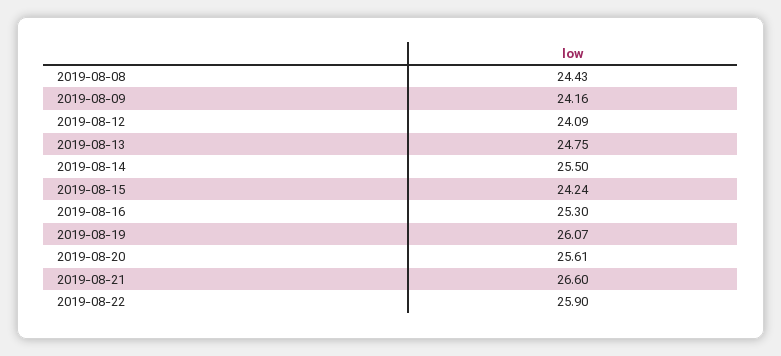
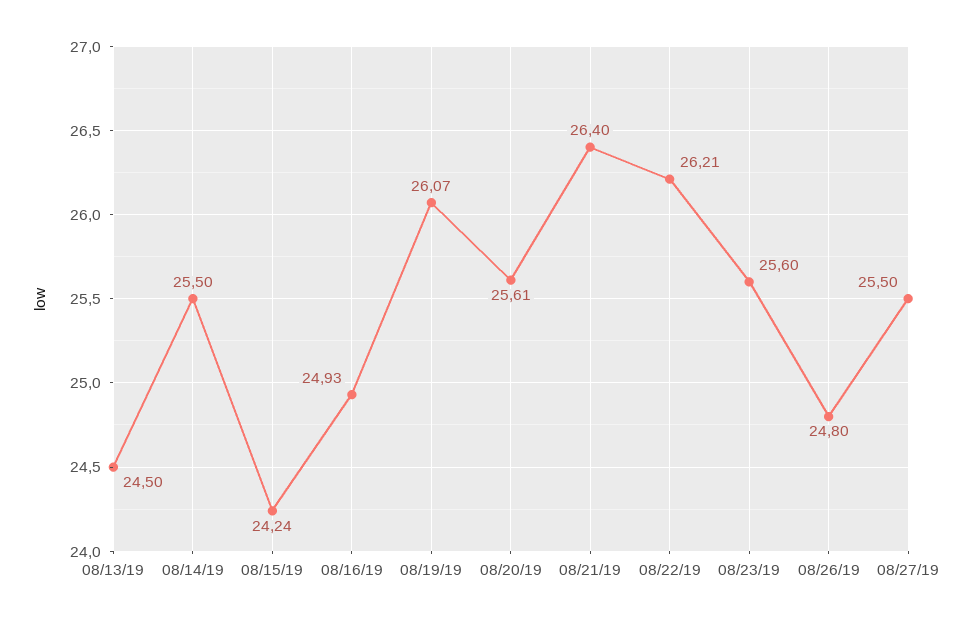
2019-08-08: 24.43 -> none
2019-08-09: 24.16 -> none
2019-08-12: 24.09 -> none
2019-08-13: 24.75 -> 24.5
2019-08-16: 25.3 -> 24.93
2019-08-21: 26.6 -> 26.4
2019-08-22: 25.9 -> 26.21
08/23/19: none -> 25.6
08/26/19: none -> 24.8
08/27/19: none -> 25.5

